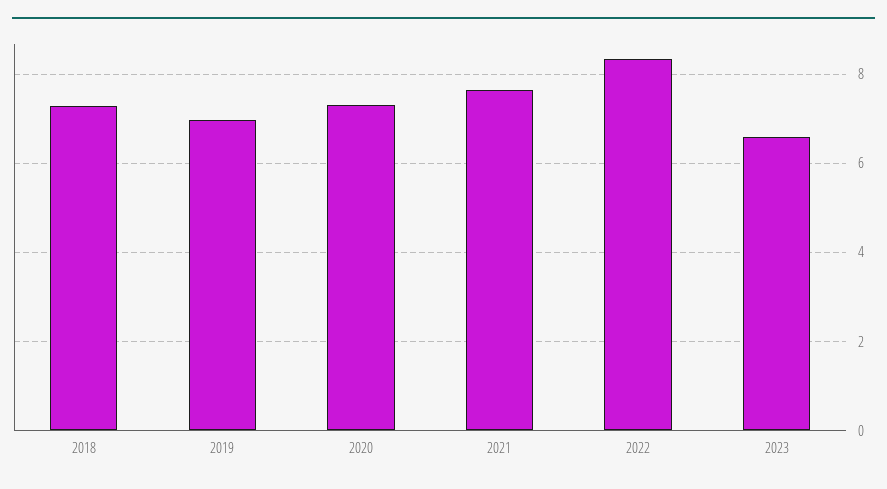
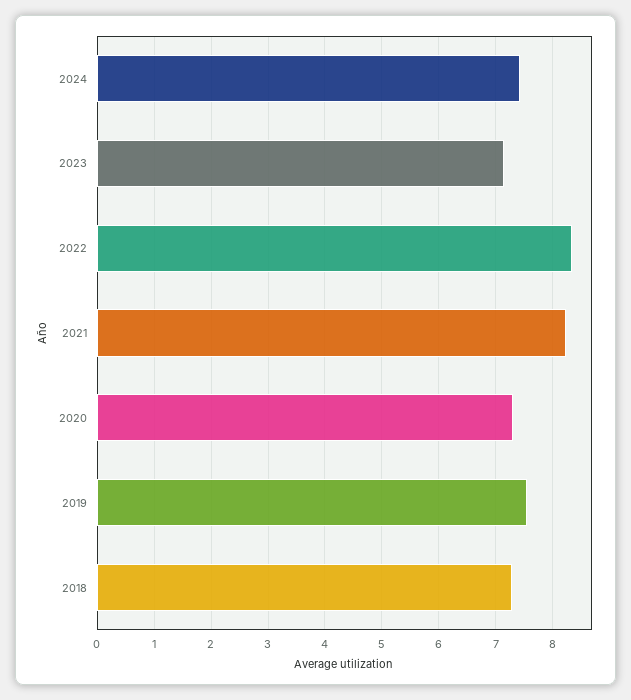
2019: 7 -> 7.6
2021: 7.6 -> 8.2
2023: 6.6 -> 7.2
2024: none -> 7.4

